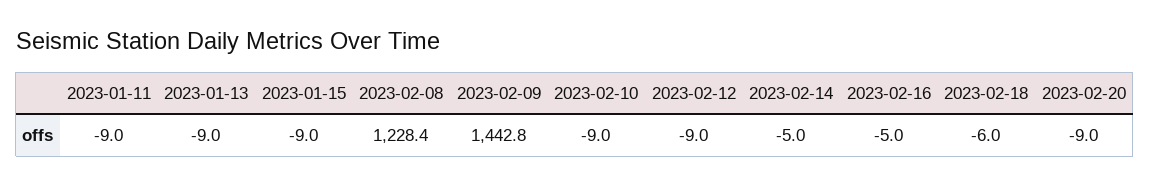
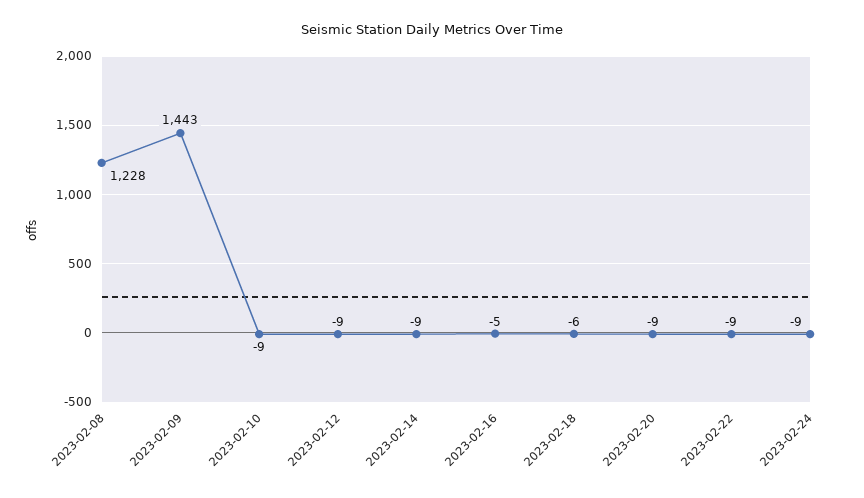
2023-01-11: -9 -> none
2023-01-13: -9 -> none
2023-01-15: -9 -> none
2023-02-14: -5 -> -9
2023-02-22: none -> -9
2023-02-24: none -> -9

